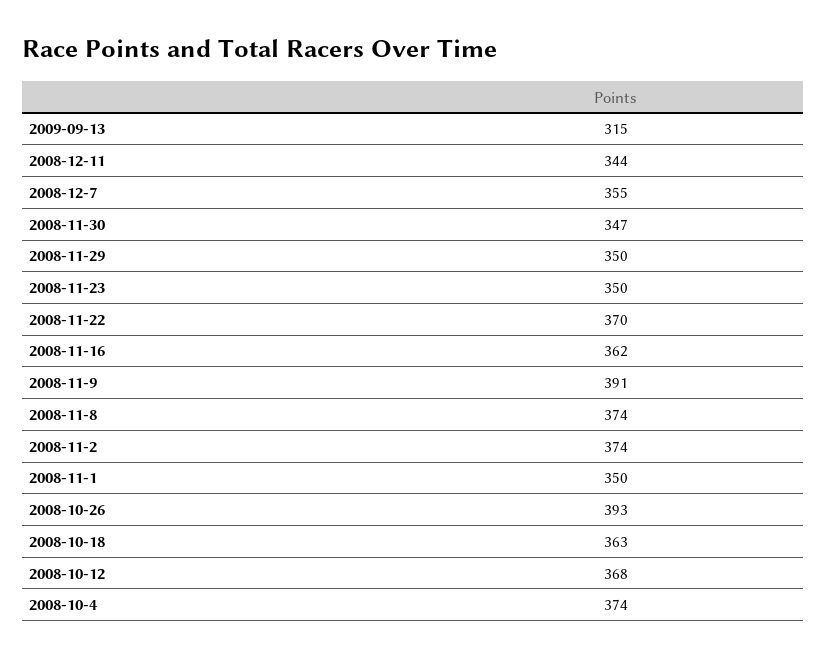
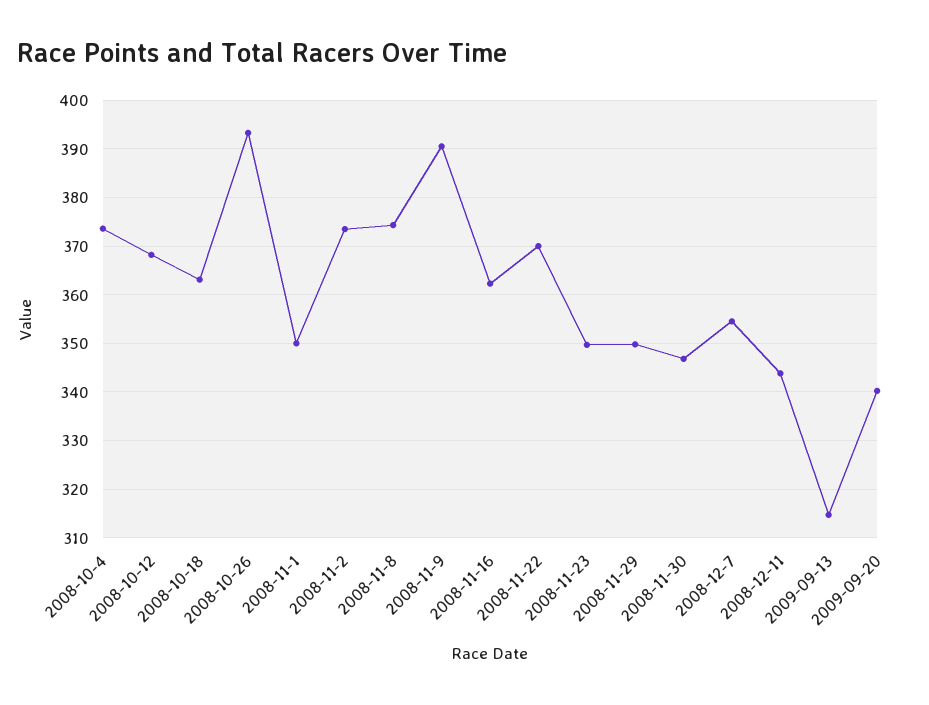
2009-09-20: none -> 340

